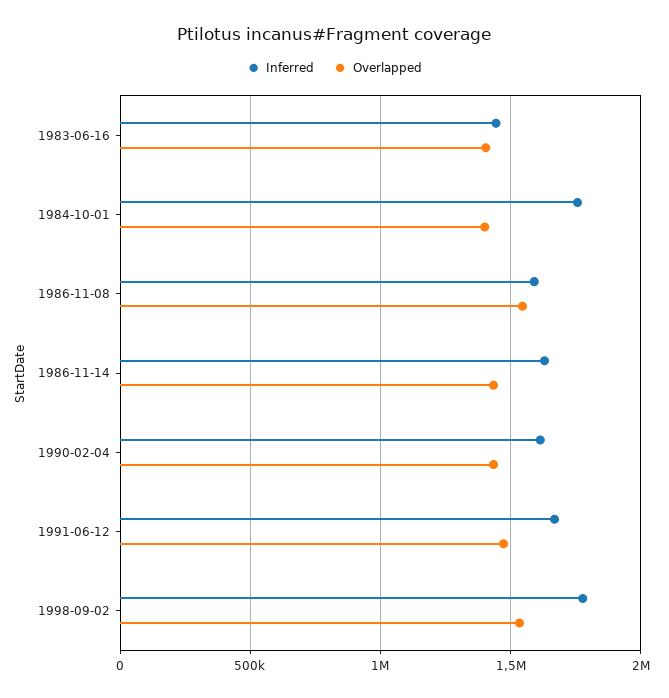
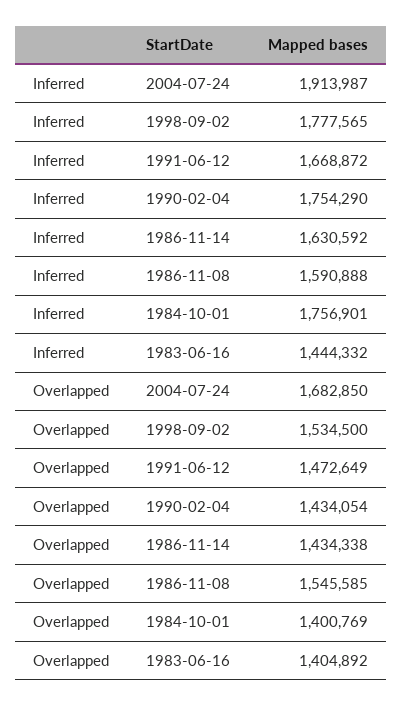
Inferred, 1990-02-04: 1600000 -> 1754290
Inferred, 2004-07-24: none -> 1913987
Overlapped, 2004-07-24: none -> 1682850

